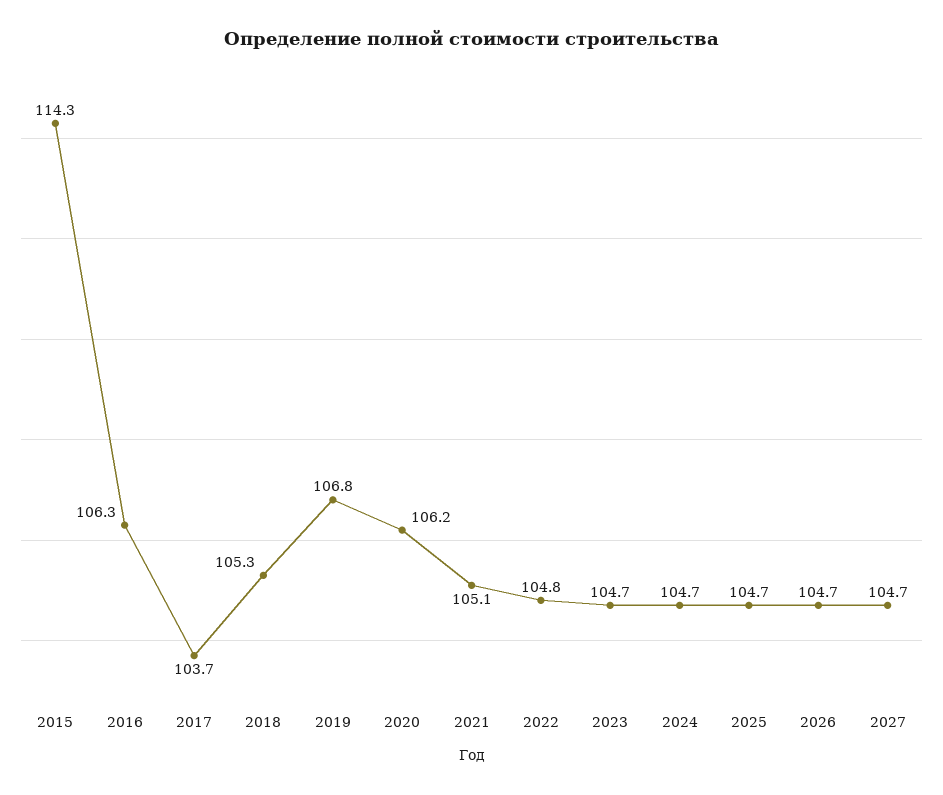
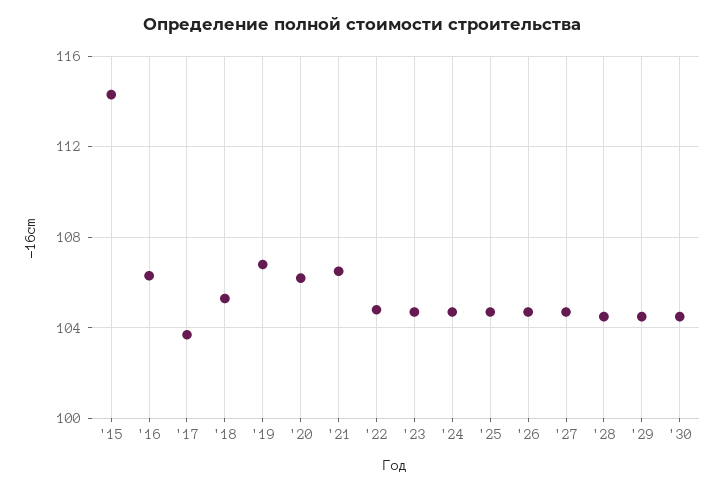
2021: 105.1 -> 106.5
'28: none -> 104.5
'29: none -> 104.5
'30: none -> 104.5

